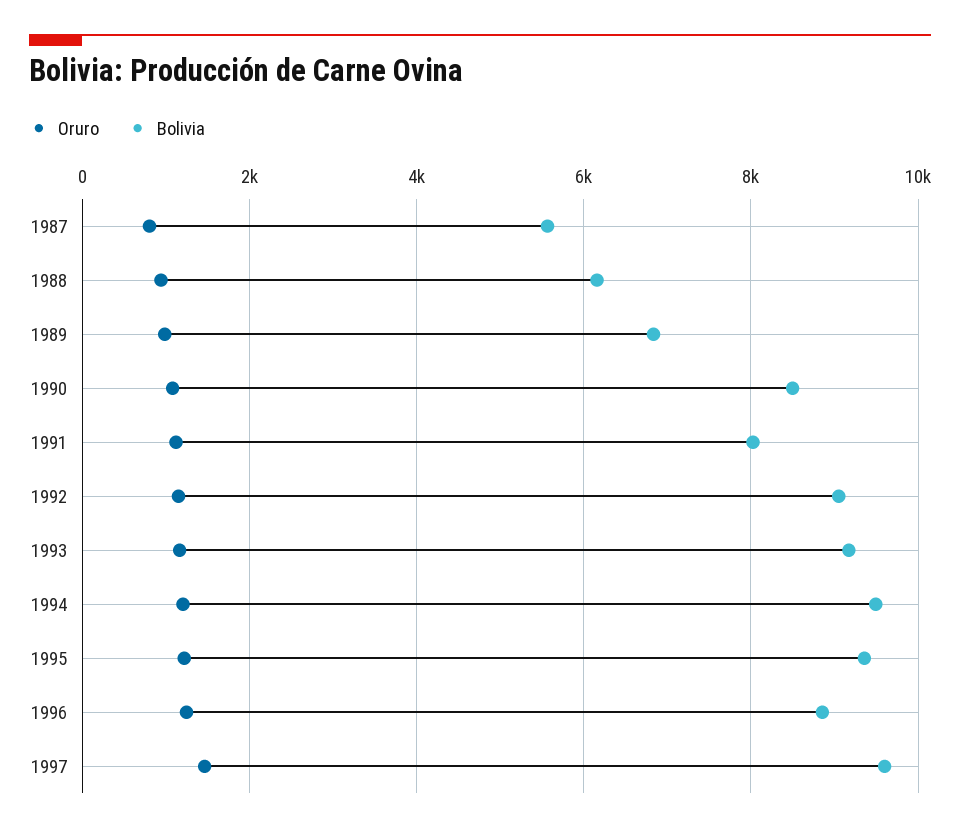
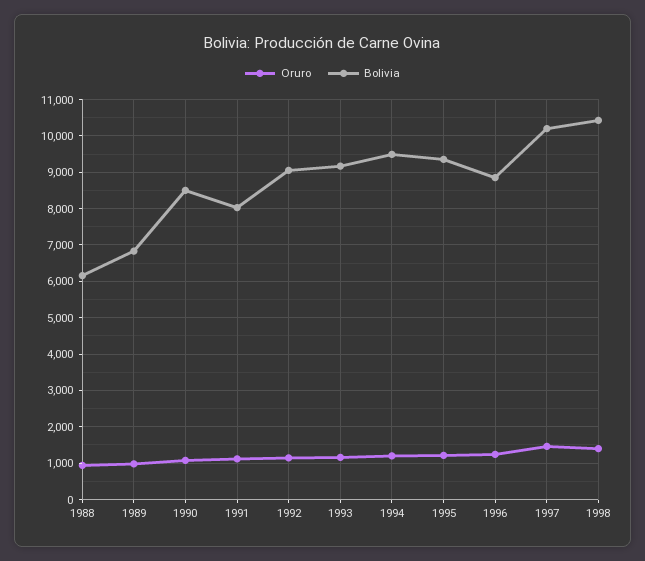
Oruro, 1987: 800 -> none
Bolivia, 1987: 5600 -> none
Bolivia, 1997: 9600 -> 10200
Oruro, 1998: none -> 1400
Bolivia, 1998: none -> 10400

